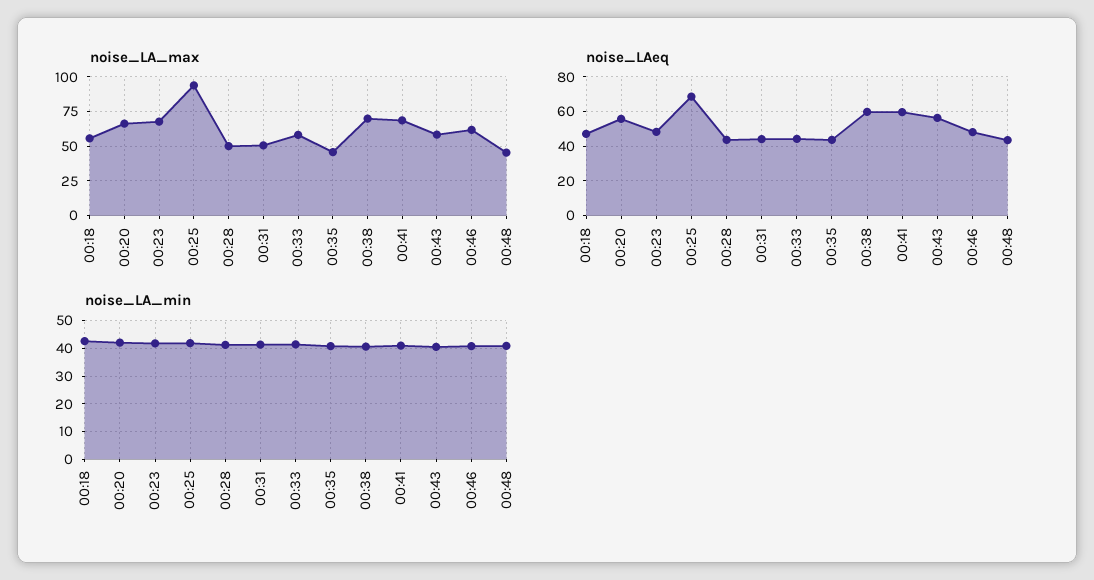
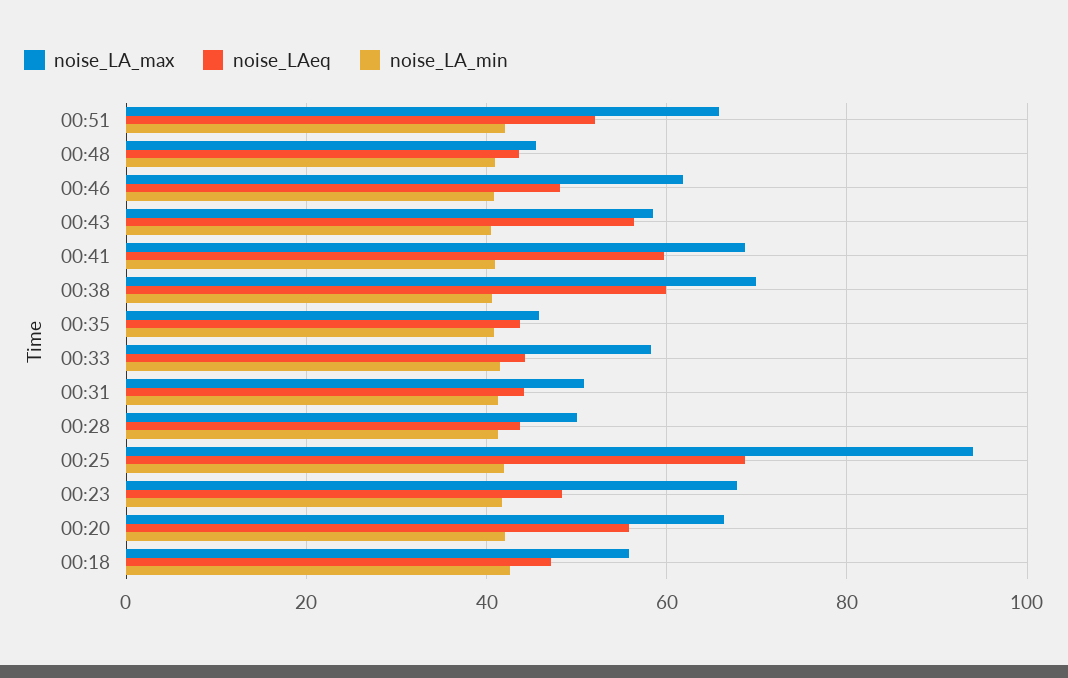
noise_LA_max, 00:51: none -> 66
noise_LAeq, 00:51: none -> 52
noise_LA_min, 00:51: none -> 42

